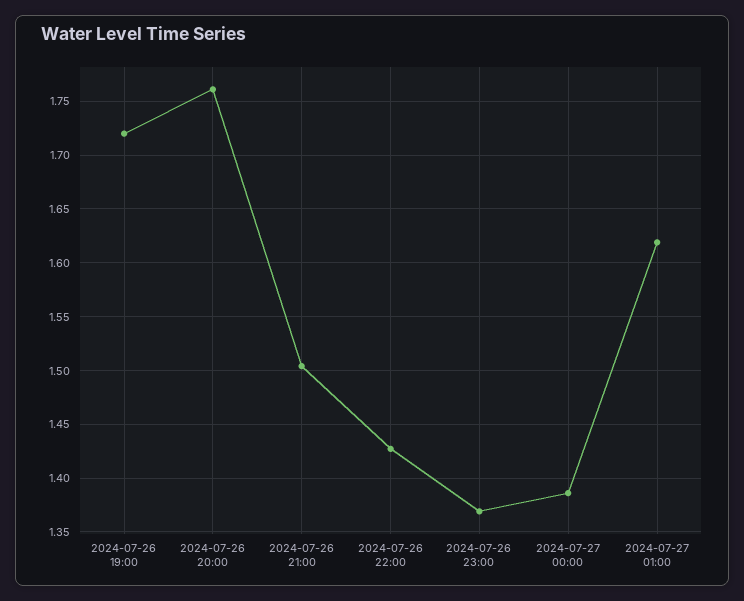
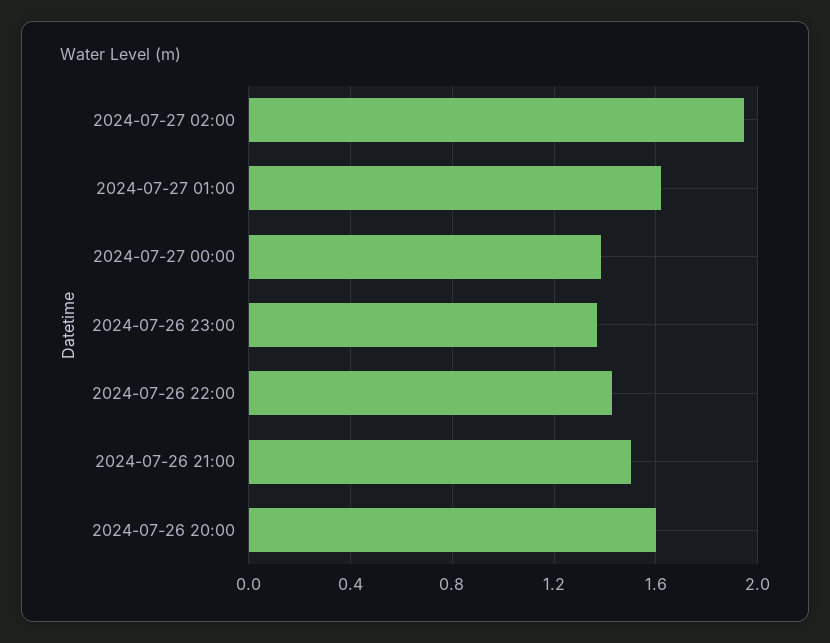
2024-07-26 19:00: 1.72 -> none
2024-07-26 20:00: 1.76 -> 1.6
2024-07-27 02:00: none -> 1.95

